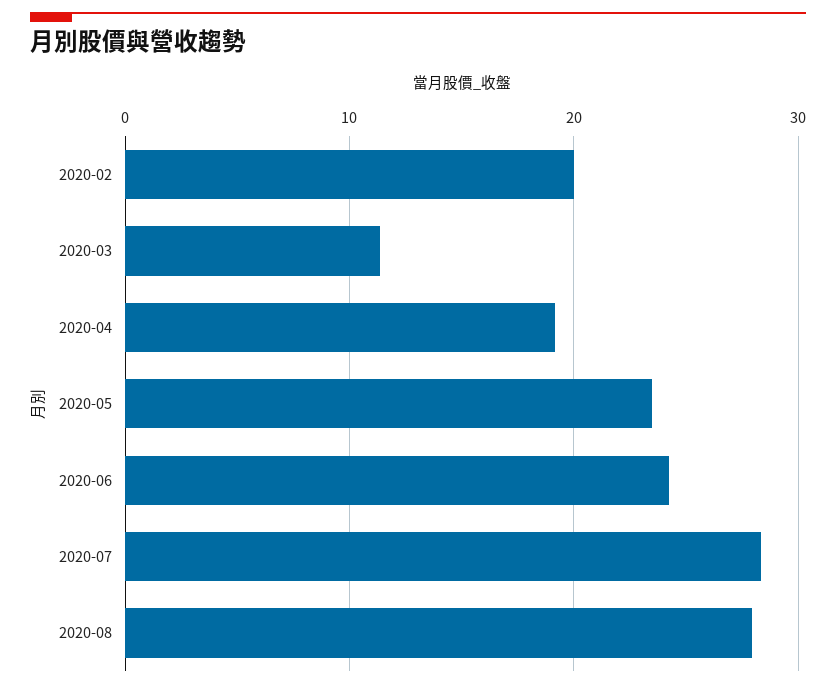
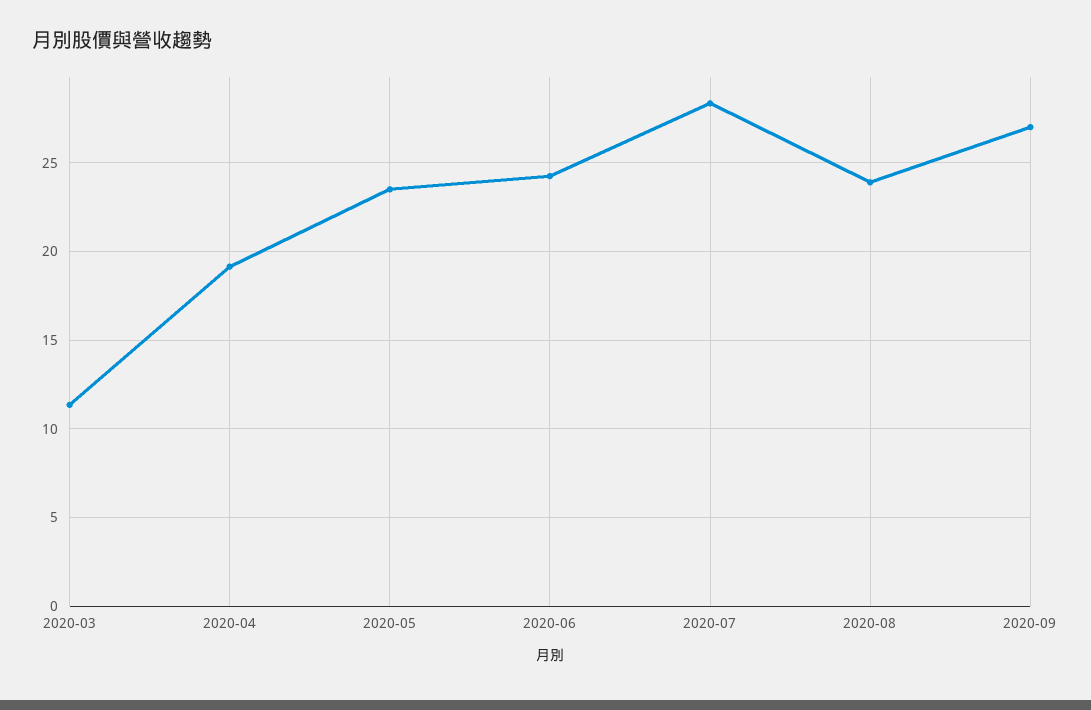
2020-02: 20 -> none
2020-08: 28 -> 24
2020-09: none -> 27

